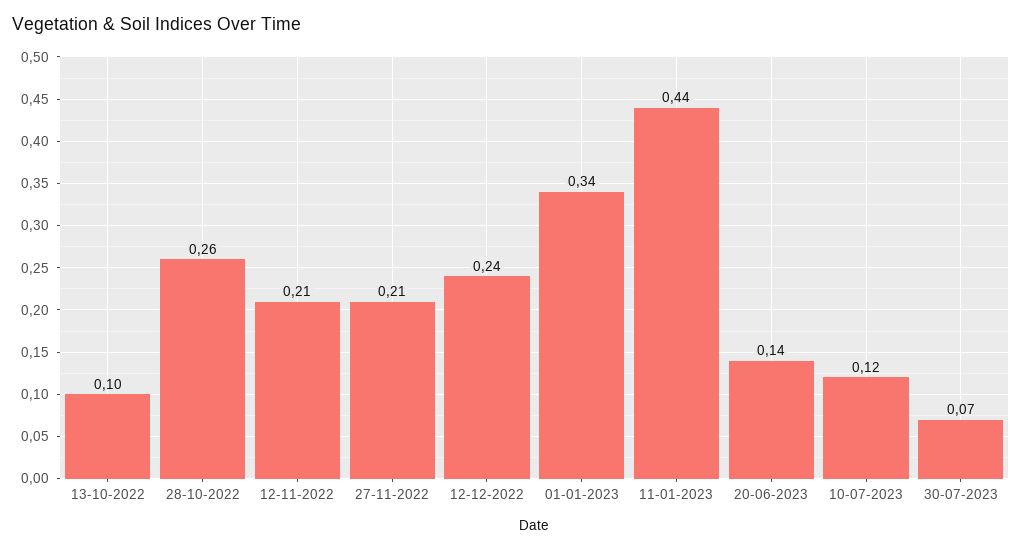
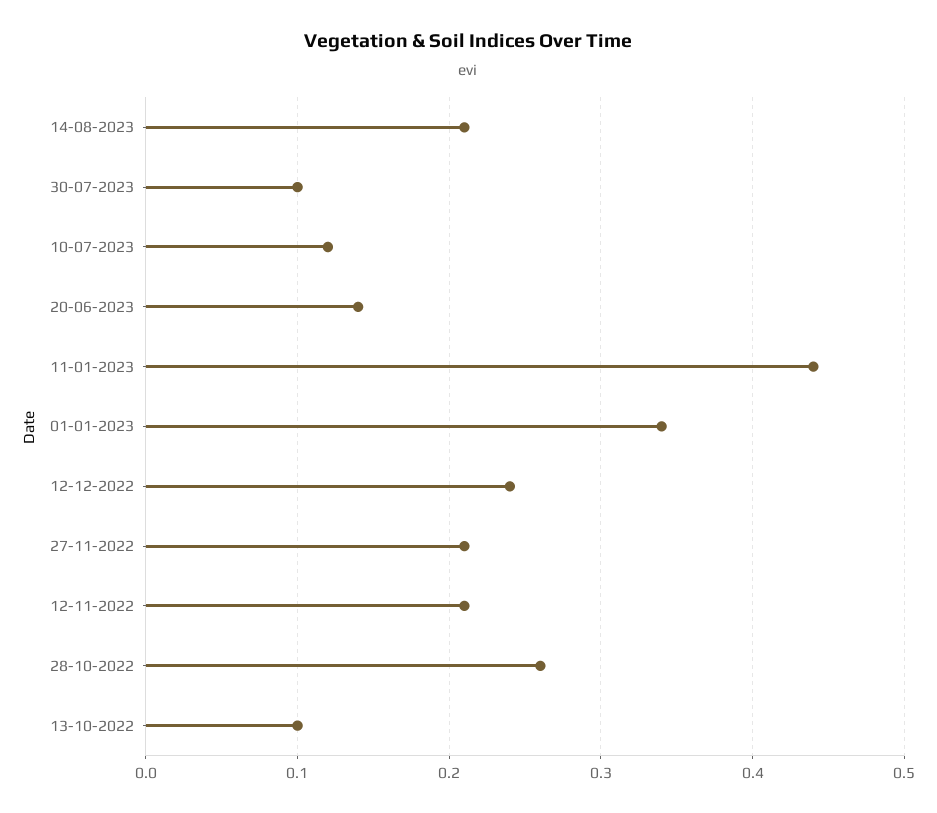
30-07-2023: 0.07 -> 0.1
14-08-2023: none -> 0.21

